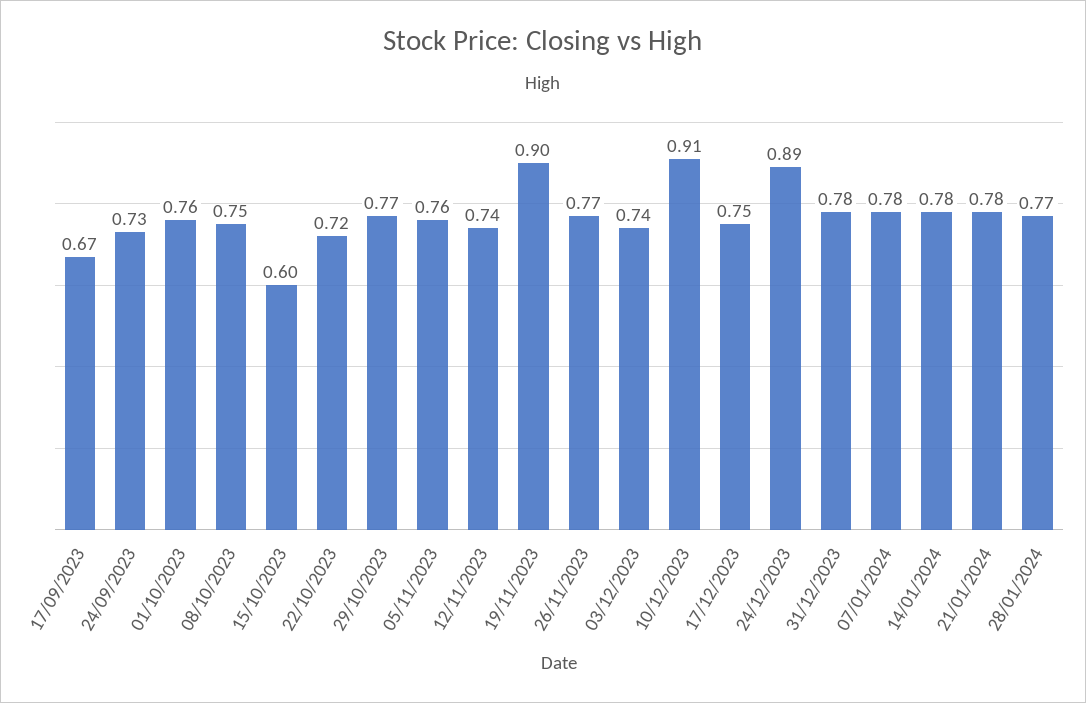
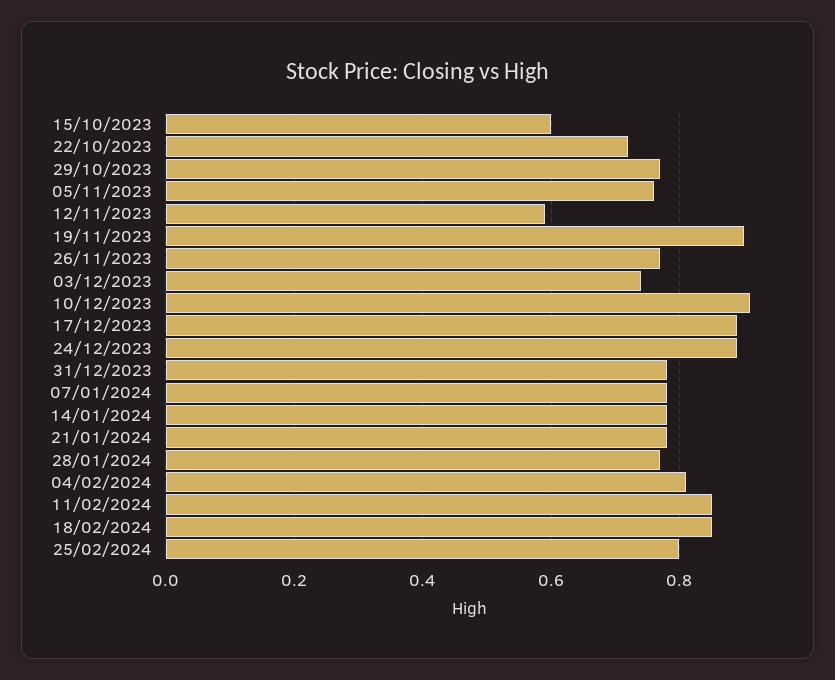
17/09/2023: 0.67 -> none
24/09/2023: 0.73 -> none
01/10/2023: 0.76 -> none
08/10/2023: 0.75 -> none
12/11/2023: 0.74 -> 0.6
17/12/2023: 0.75 -> 0.9
04/02/2024: none -> 0.8
11/02/2024: none -> 0.85
18/02/2024: none -> 0.85
25/02/2024: none -> 0.8

